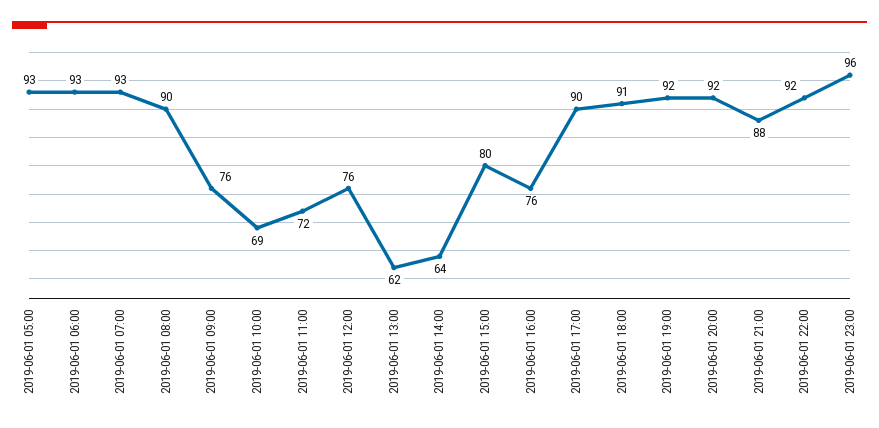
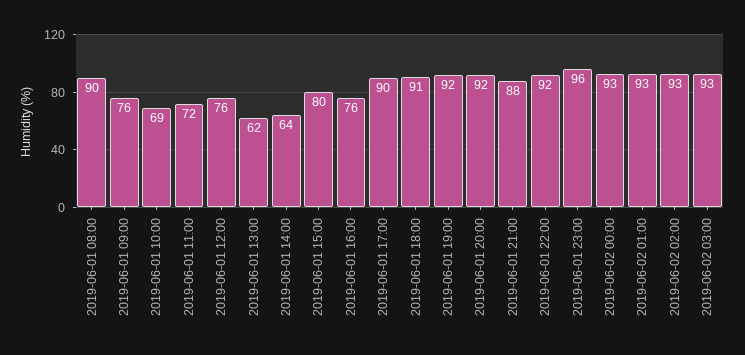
2019-06-01 05:00: 93 -> none
2019-06-01 06:00: 93 -> none
2019-06-01 07:00: 93 -> none
2019-06-02 00:00: none -> 93
2019-06-02 01:00: none -> 93
2019-06-02 02:00: none -> 93
2019-06-02 03:00: none -> 93

